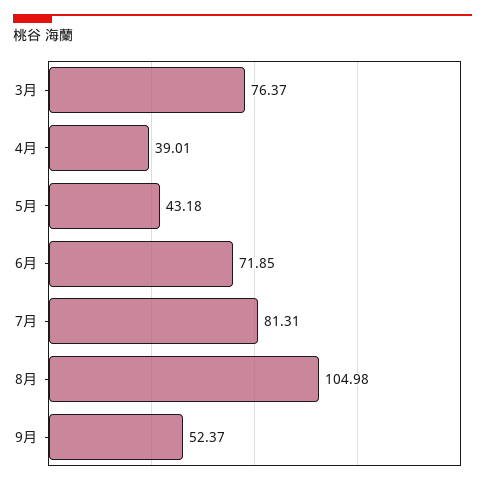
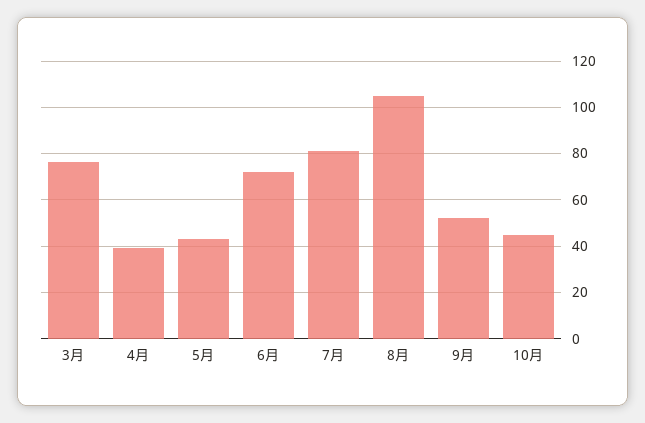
10月: none -> 45

